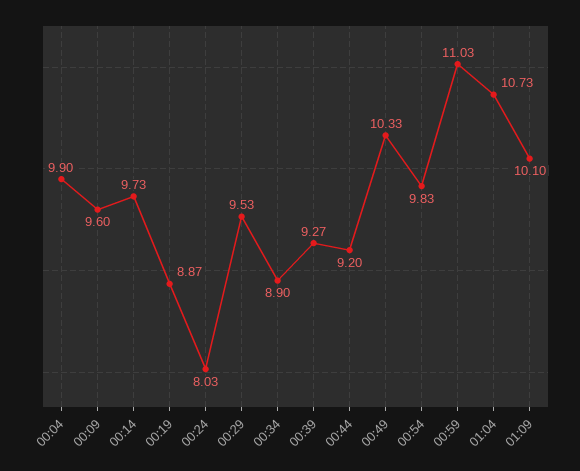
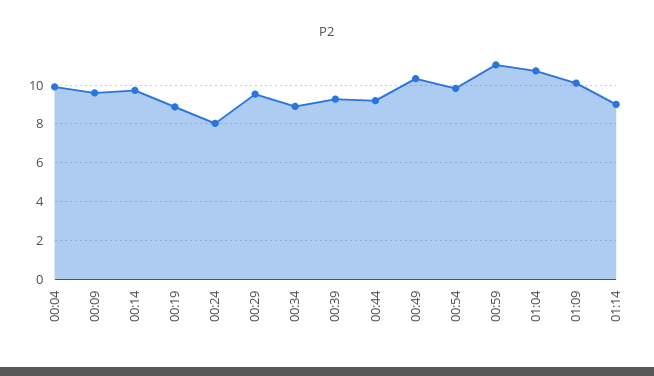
01:14: none -> 9

